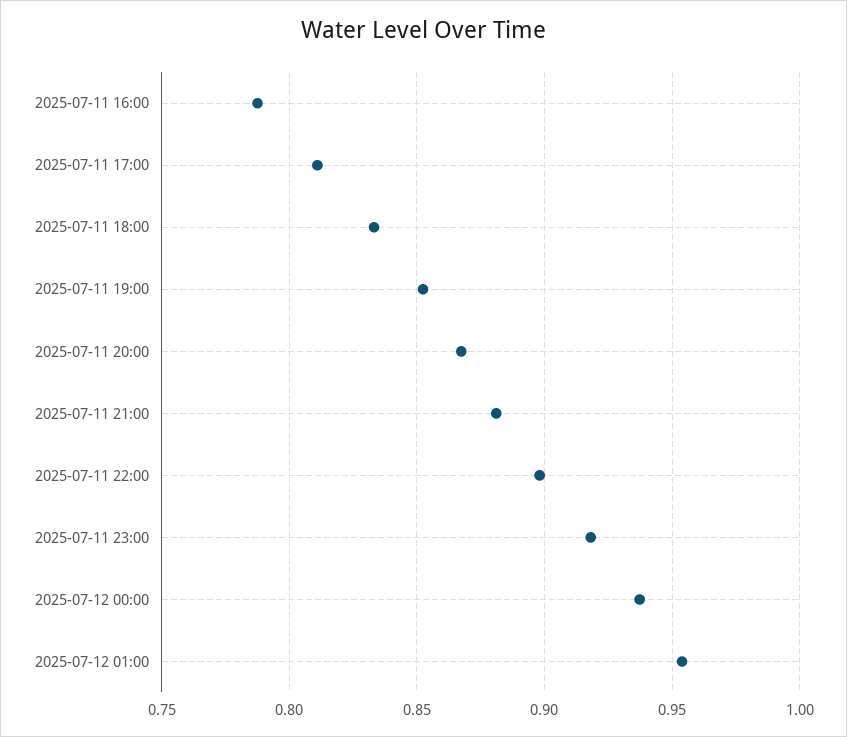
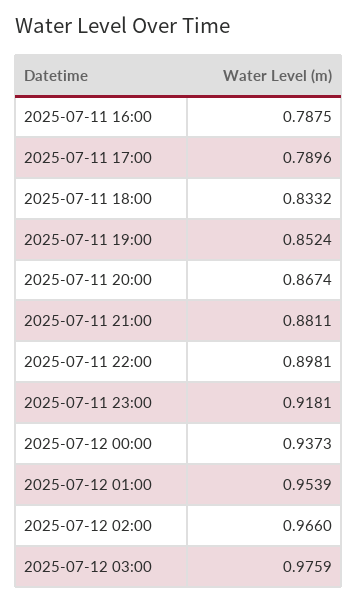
2025-07-11 17:00: 0.81 -> 0.7896
2025-07-12 02:00: none -> 0.966
2025-07-12 03:00: none -> 0.9759

